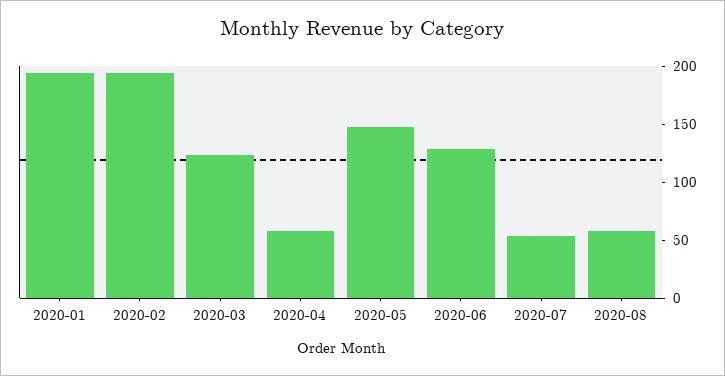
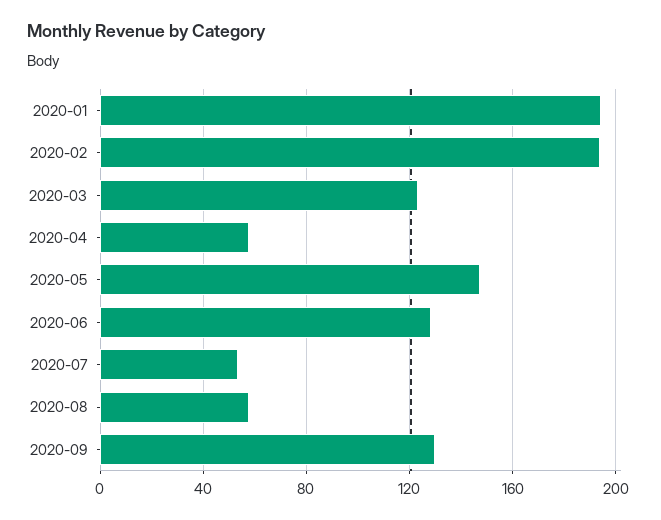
2020-09: none -> 130

